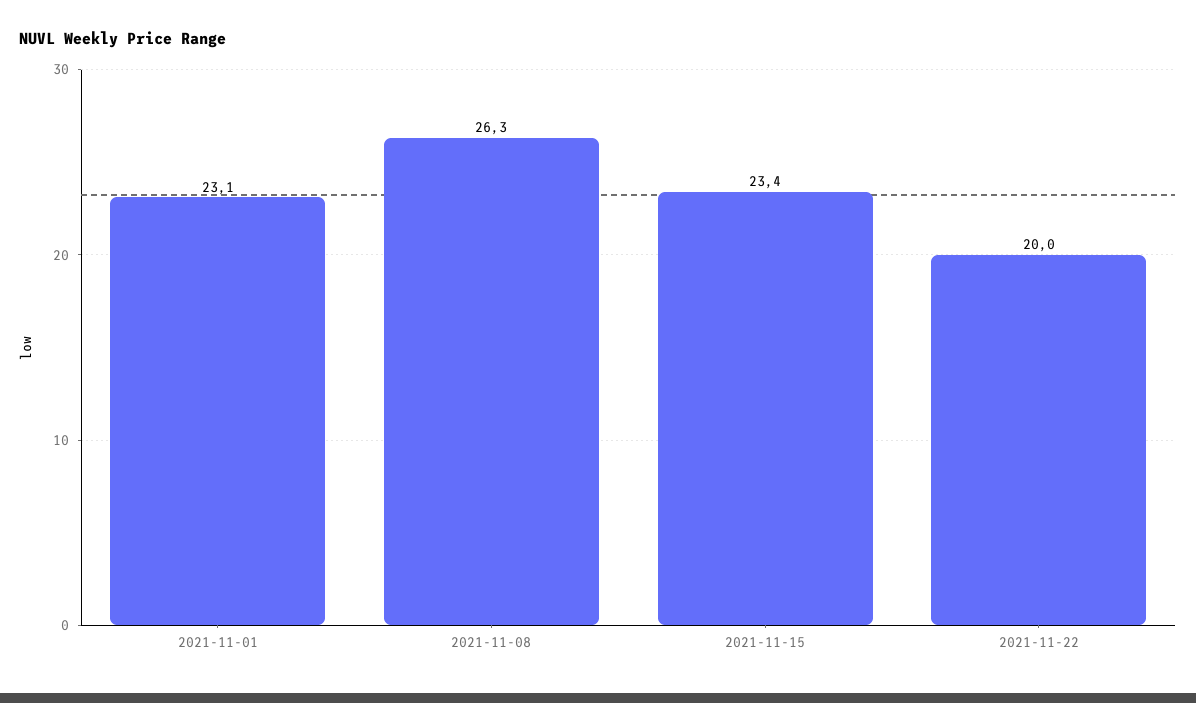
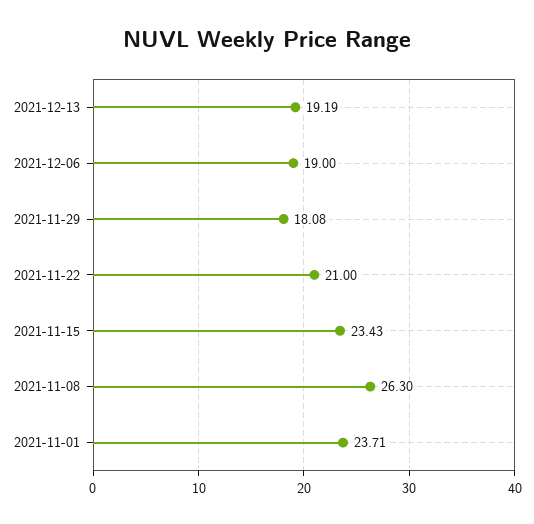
2021-11-01: 23.1 -> 23.71
2021-11-22: 20 -> 21
2021-12-13: none -> 19.19
2021-12-06: none -> 19
2021-11-29: none -> 18.08

